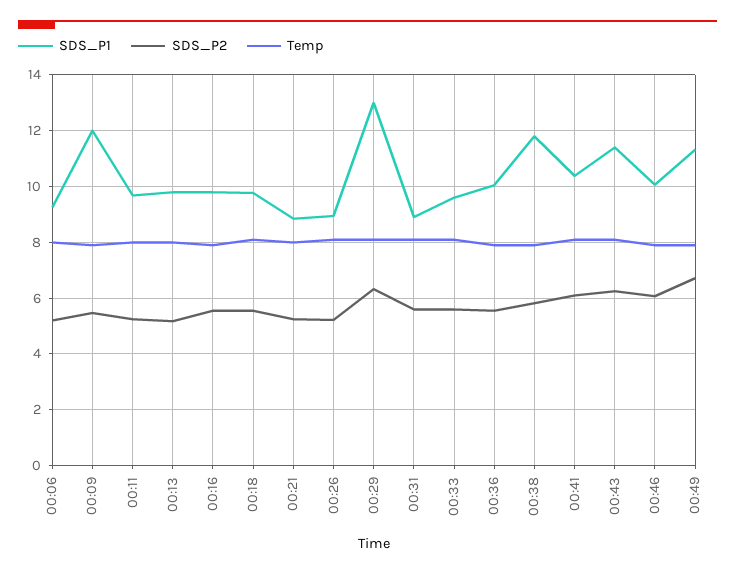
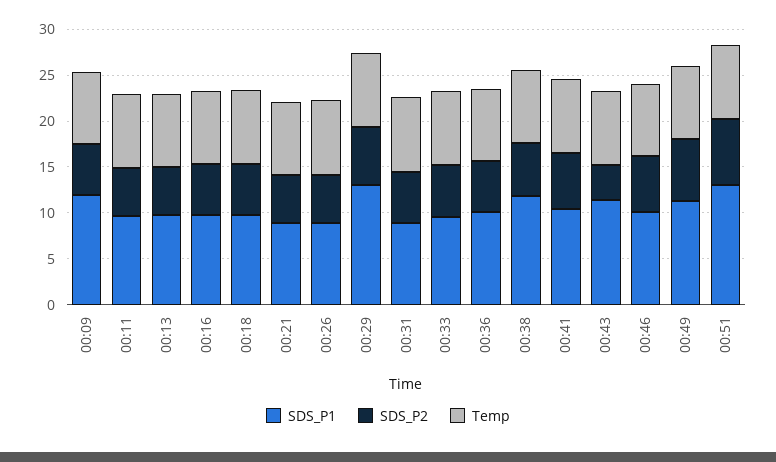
SDS_P1, 00:06: 9.25 -> none
SDS_P2, 00:06: 5.25 -> none
Temp, 00:06: 8 -> none
SDS_P2, 00:43: 6.25 -> 4
SDS_P1, 00:51: none -> 13
SDS_P2, 00:51: none -> 7
Temp, 00:51: none -> 8

